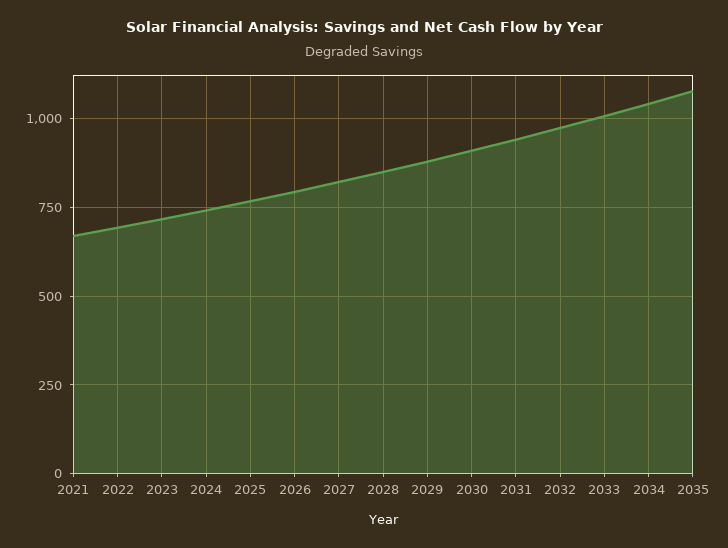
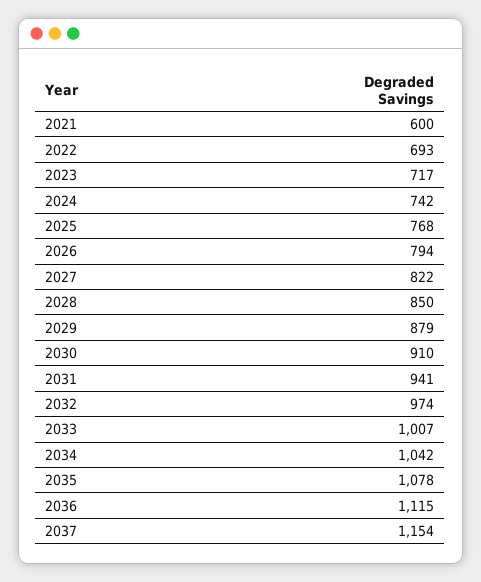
2021: 675 -> 600
2036: none -> 1115
2037: none -> 1154

